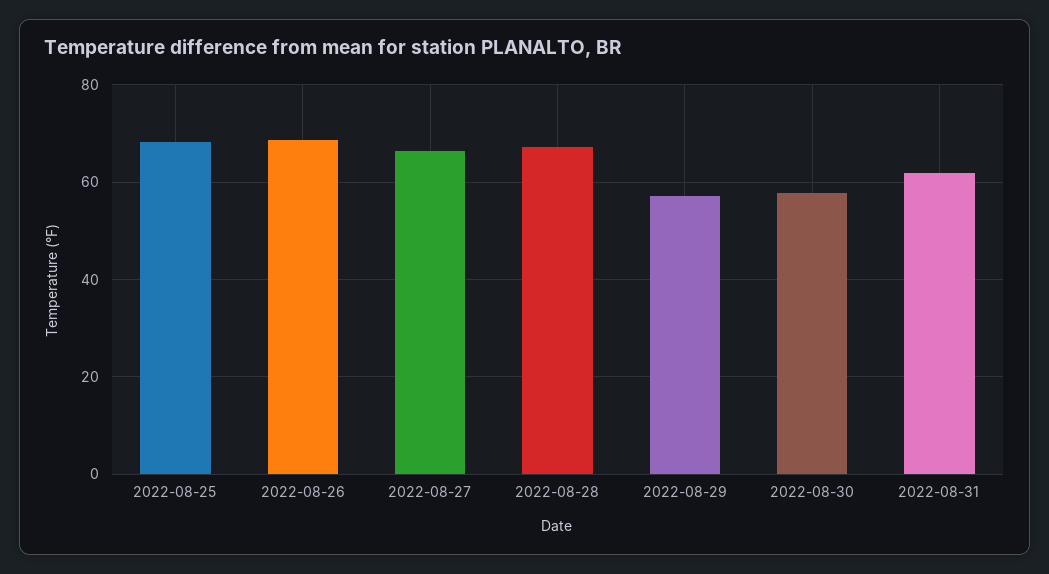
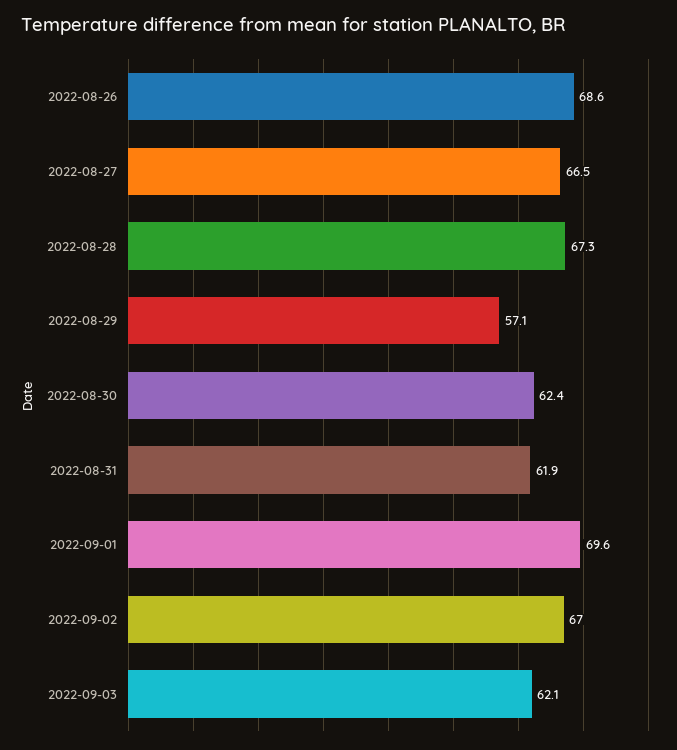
2022-08-25: 68 -> none
2022-08-30: 58 -> 62.4
2022-09-01: none -> 69.6
2022-09-02: none -> 67
2022-09-03: none -> 62.1

